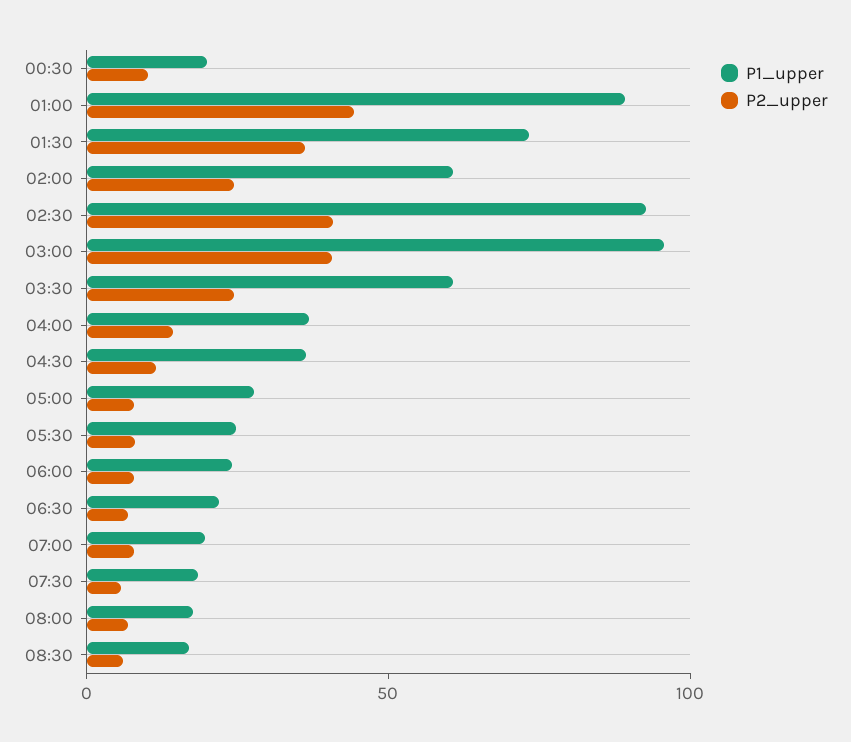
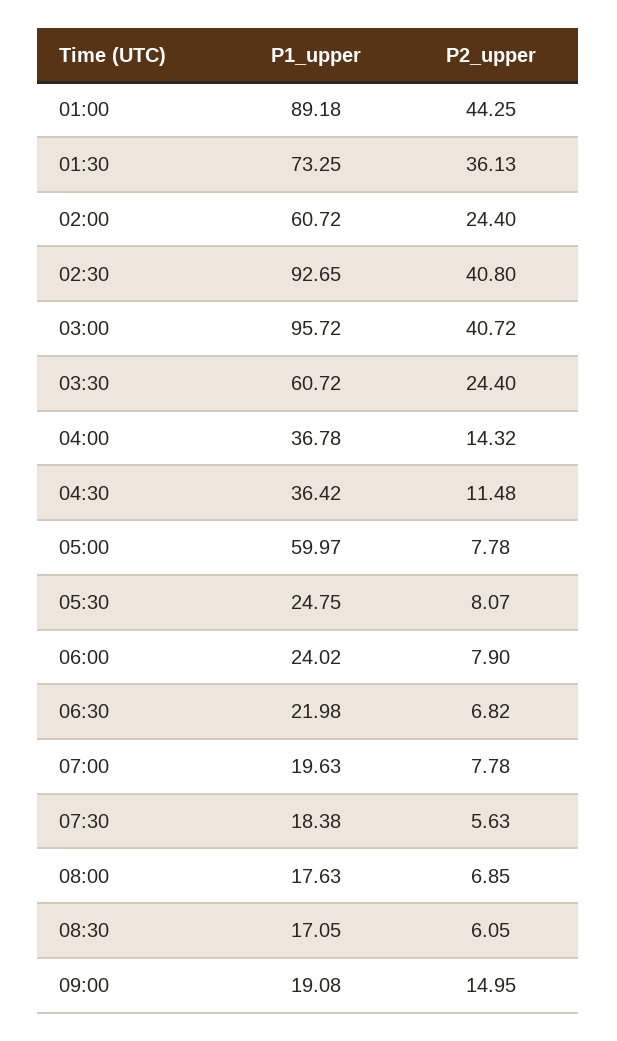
P1_upper, 00:30: 20 -> none
P2_upper, 00:30: 10 -> none
P1_upper, 05:00: 30 -> 59.97
P1_upper, 09:00: none -> 19.08
P2_upper, 09:00: none -> 14.95

